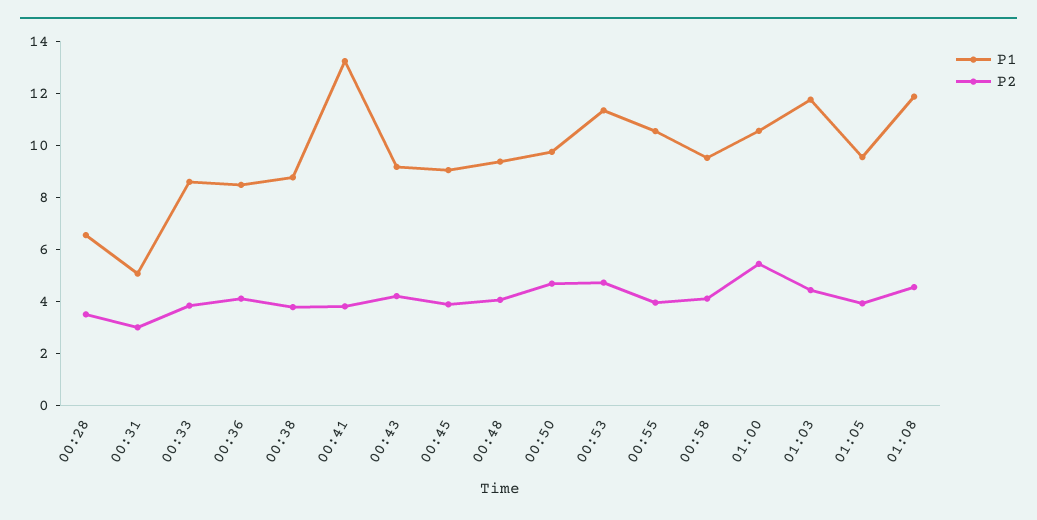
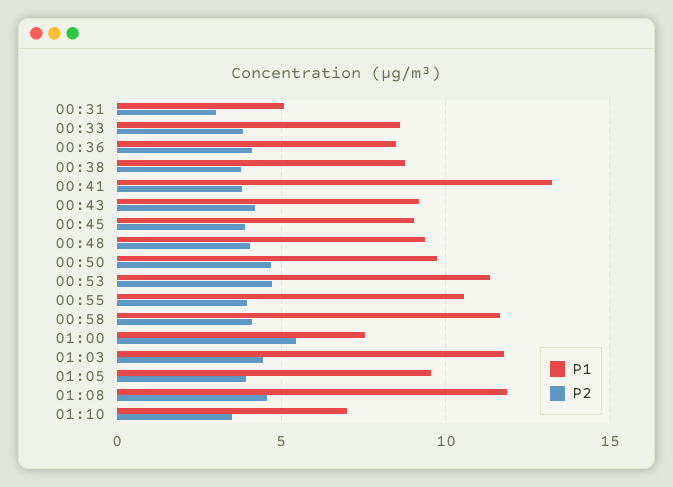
P1, 00:28: 6.5 -> none
P2, 00:28: 3.5 -> none
P1, 00:58: 9.5 -> 11.5
P1, 01:00: 10.5 -> 7.5
P1, 01:10: none -> 7
P2, 01:10: none -> 3.5

